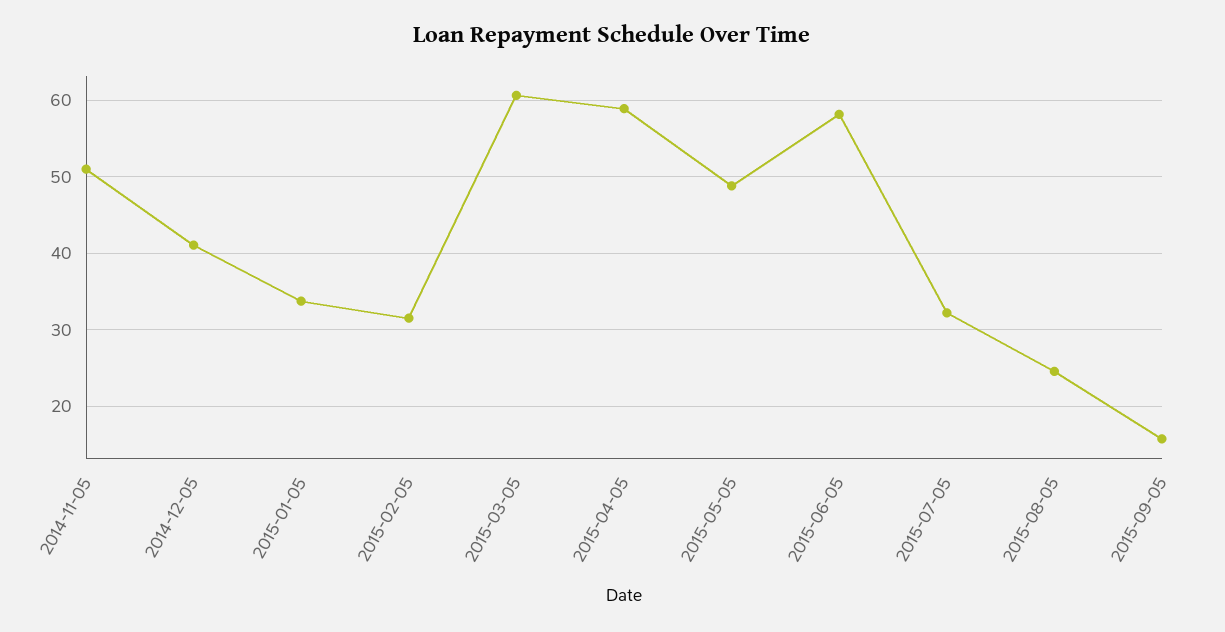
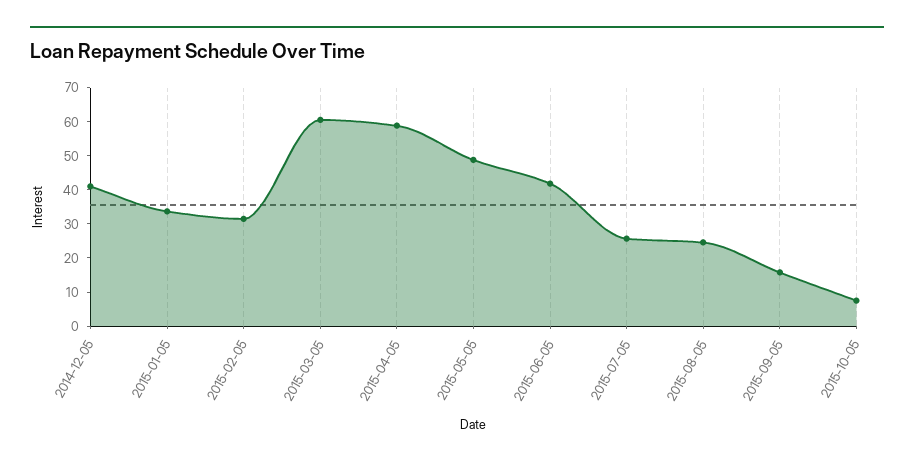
2014-11-05: 51 -> none
2015-06-05: 58 -> 42.5
2015-07-05: 32 -> 25
2015-10-05: none -> 7.5

